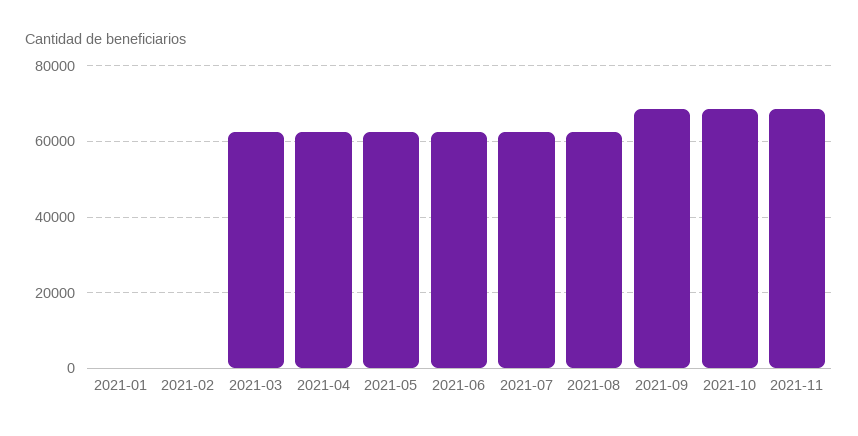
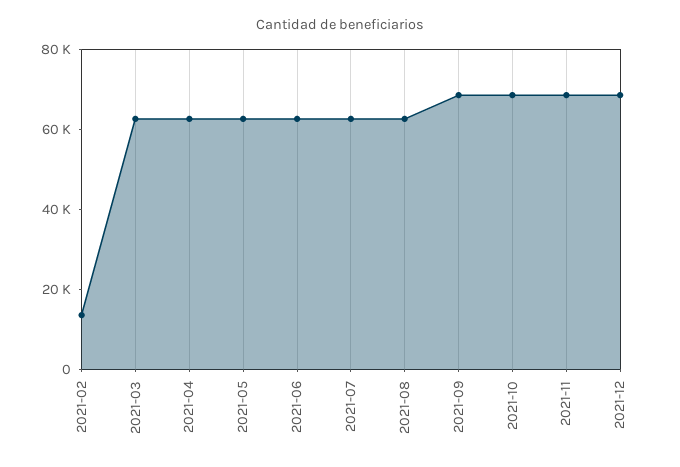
2021-01: 0 -> none
2021-02: 0 -> 15000
2021-12: none -> 70000

